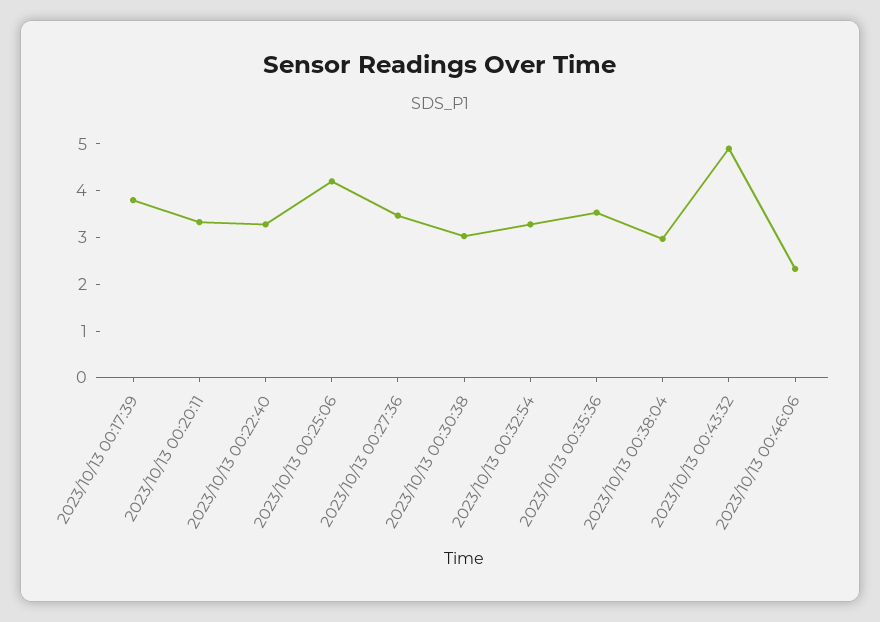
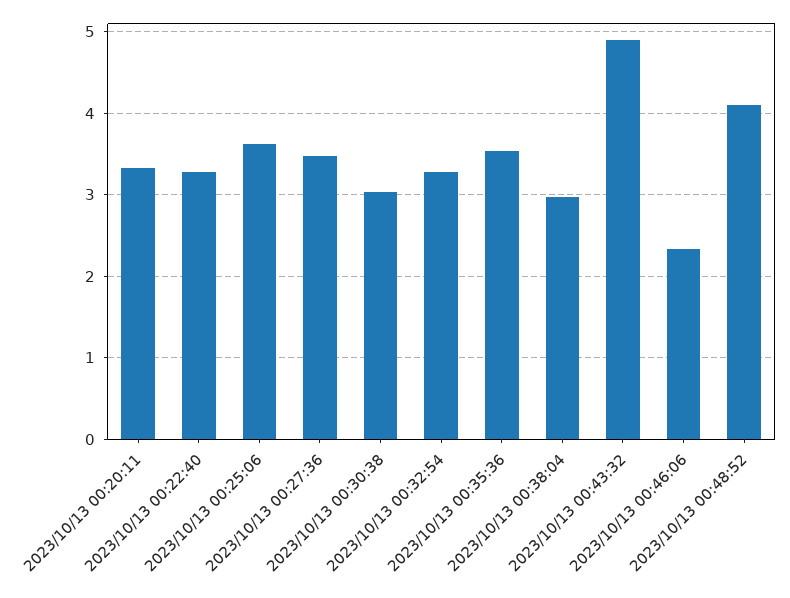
2023/10/13 00:17:39: 3.8 -> none
2023/10/13 00:25:06: 4.2 -> 3.6
2023/10/13 00:48:52: none -> 4.1

